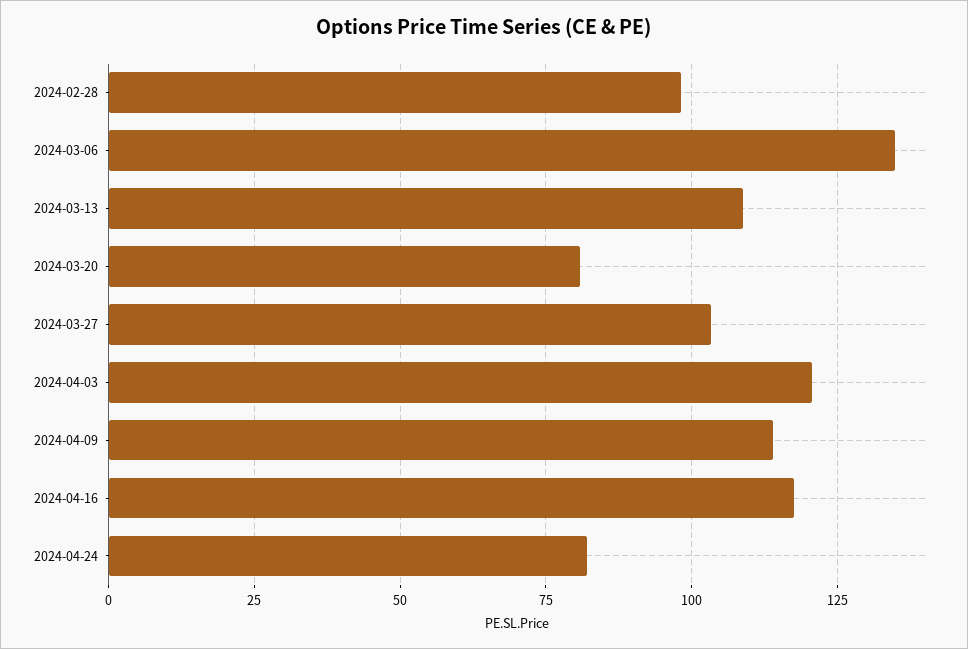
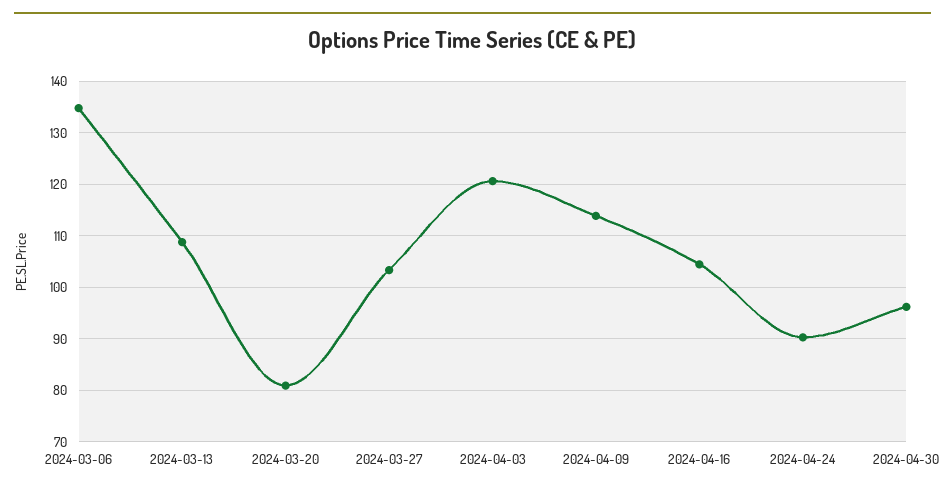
2024-02-28: 97.5 -> none
2024-04-16: 117.5 -> 104
2024-04-24: 82.5 -> 90
2024-04-30: none -> 96

